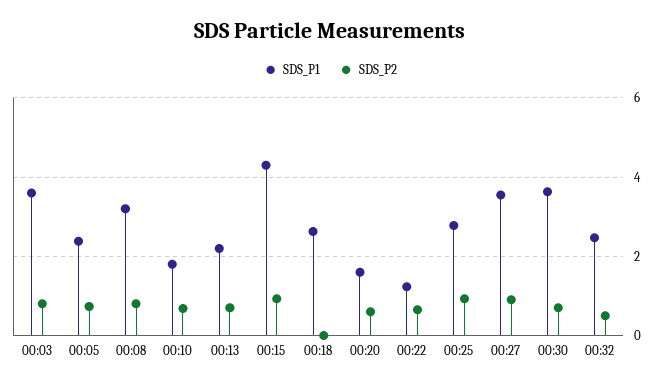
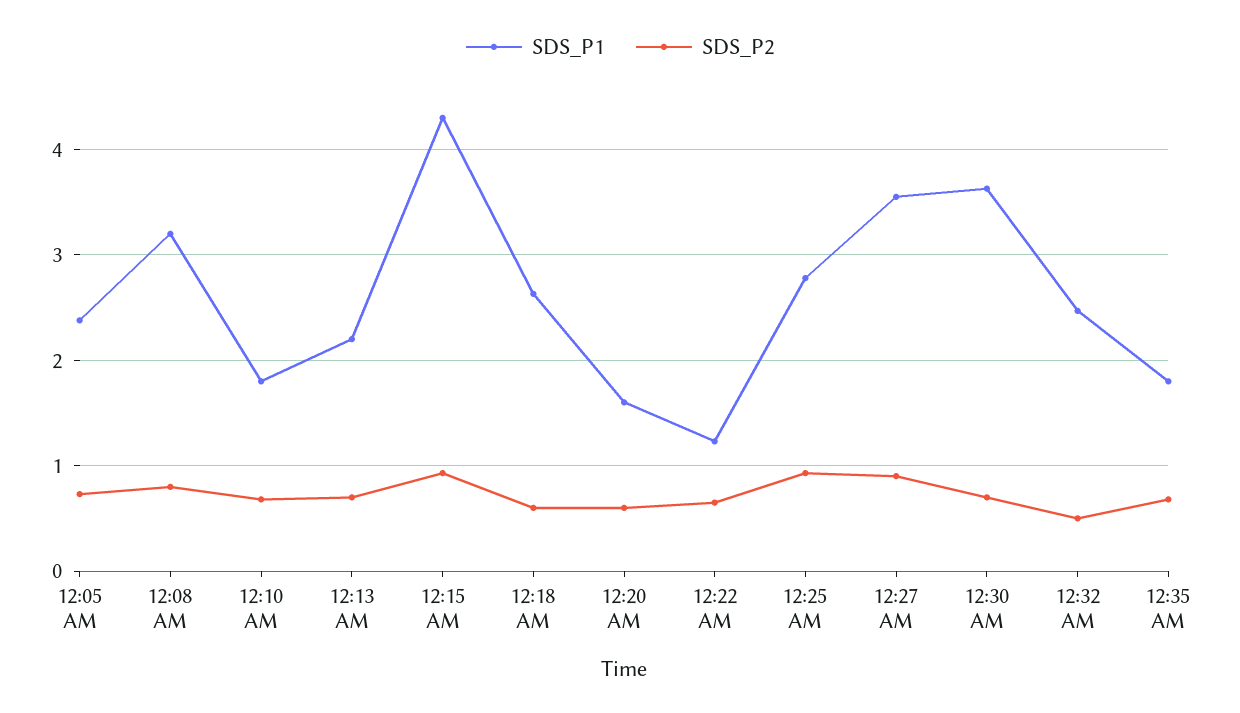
SDS_P1, 00:03: 3.6 -> none
SDS_P2, 00:03: 0.8 -> none
SDS_P2, 00:18: 0 -> 0.6
SDS_P1, 12:35 AM: none -> 1.8
SDS_P2, 12:35 AM: none -> 0.7

